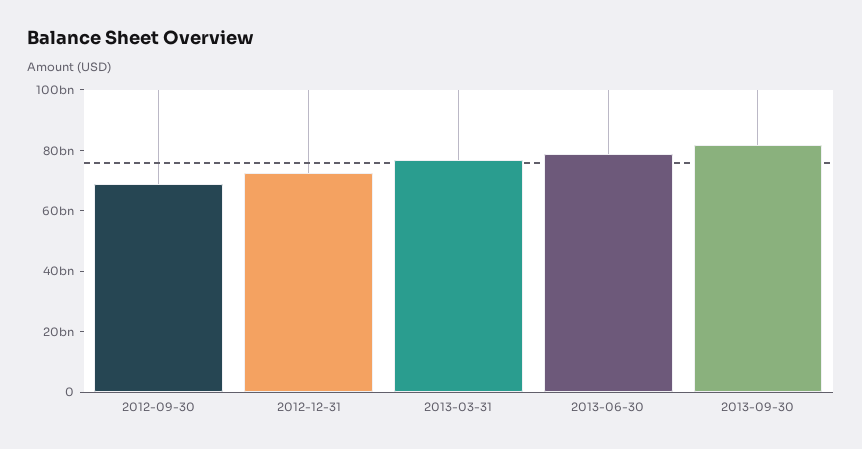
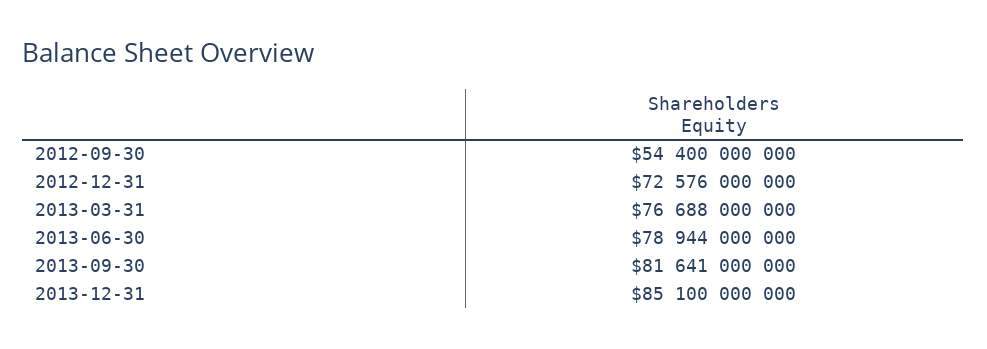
2012-09-30: 70000000000 -> 54400000000
2013-12-31: none -> 85100000000

